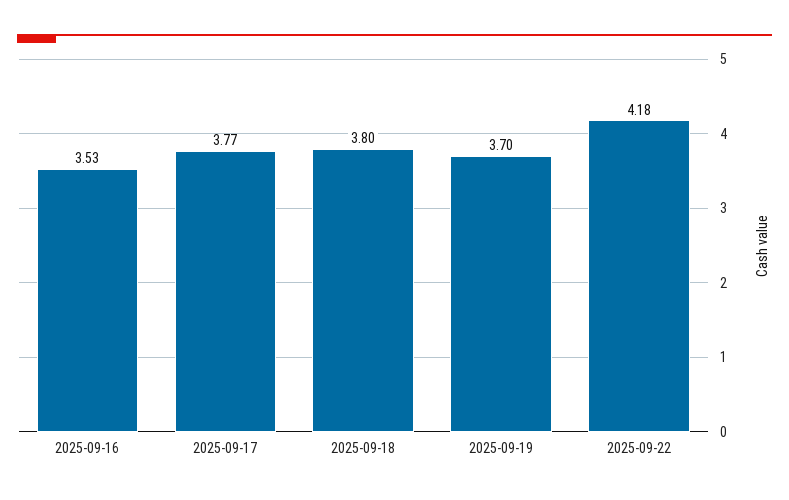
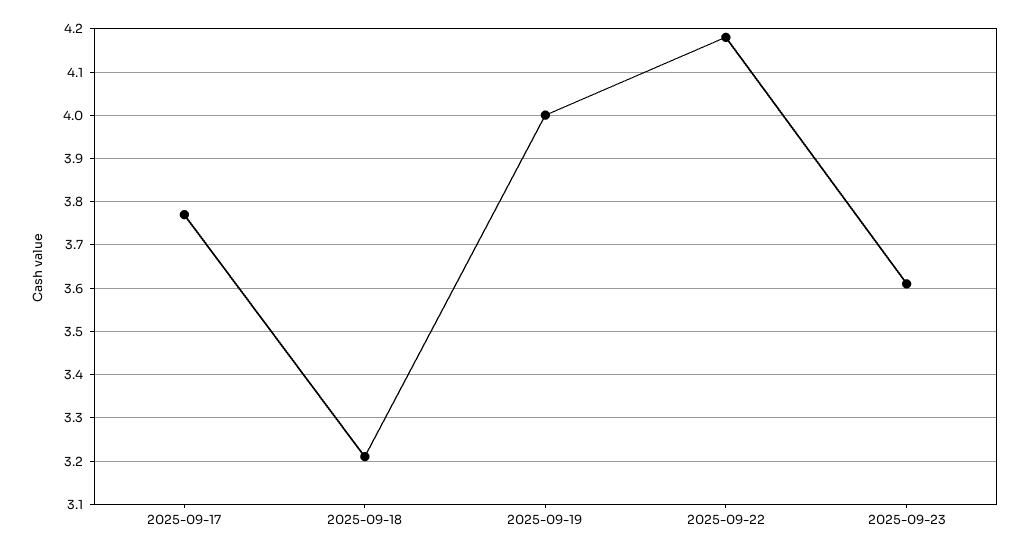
2025-09-16: 3.53 -> none
2025-09-18: 3.8 -> 3.2
2025-09-19: 3.7 -> 4
2025-09-23: none -> 3.6

